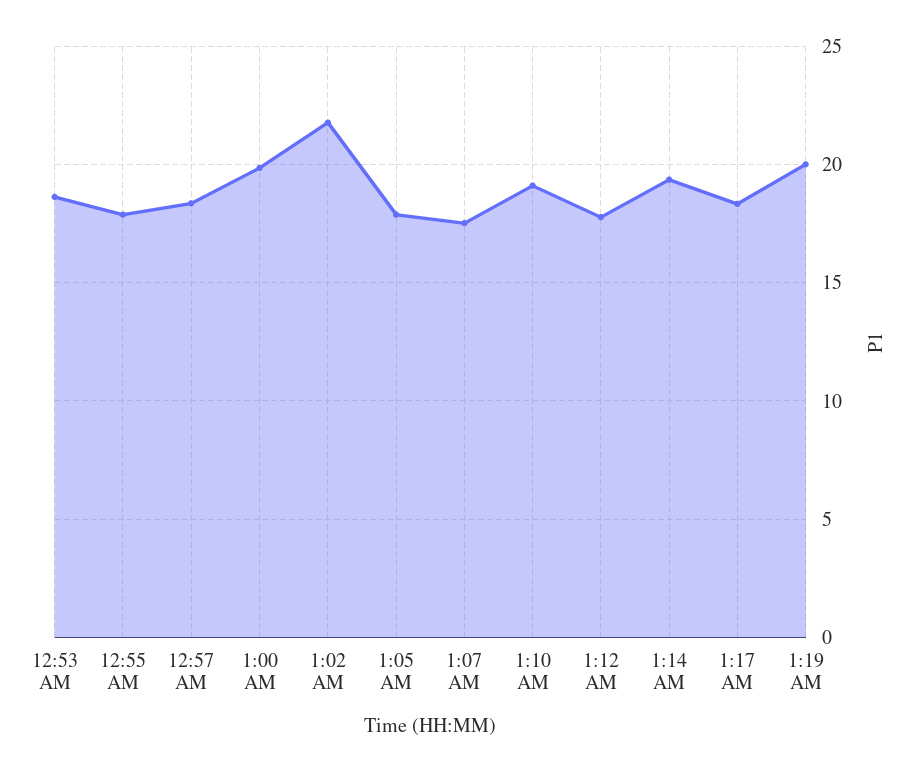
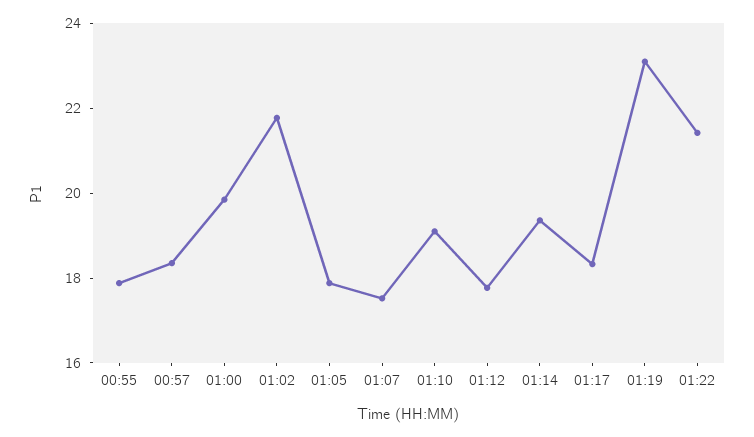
12:53 AM: 18.5 -> none
1:19 AM: 20 -> 23
01:22: none -> 21.5

